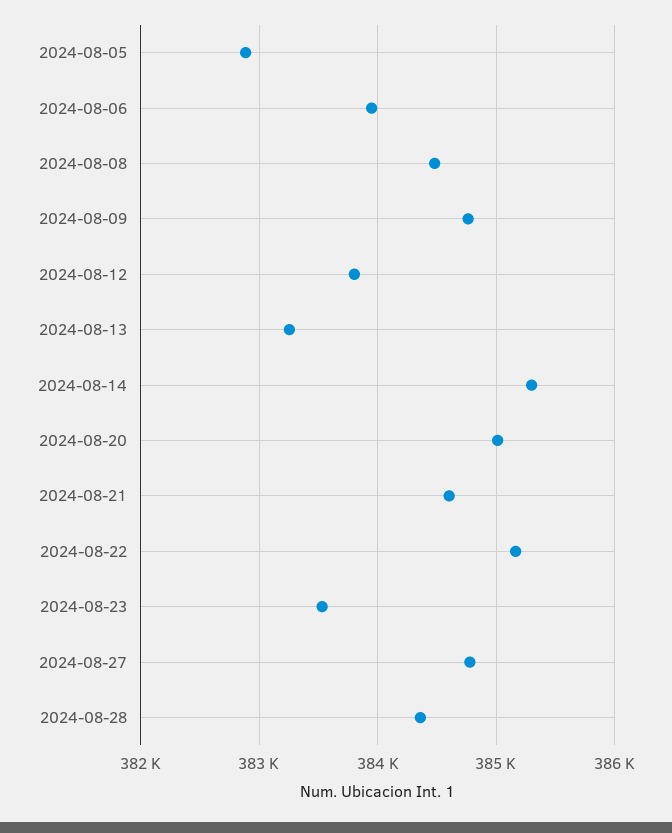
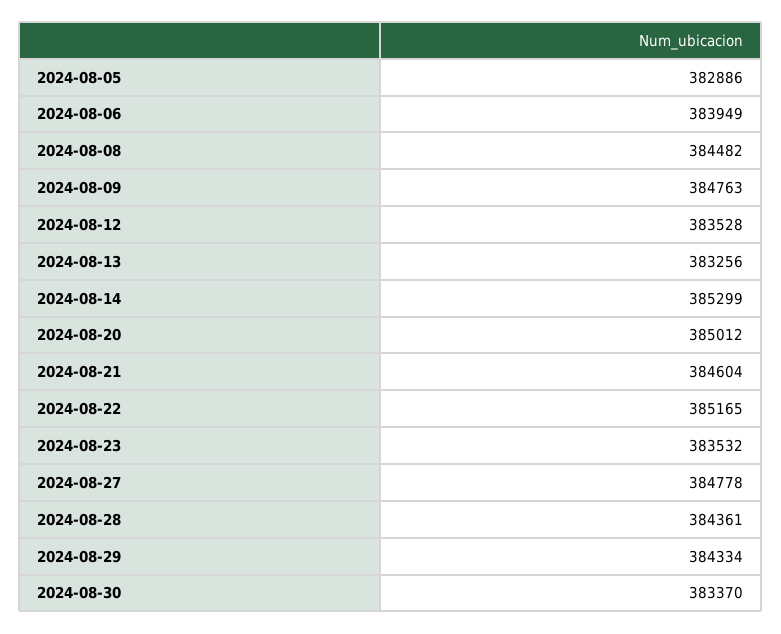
2024-08-12: 383800 -> 383528
2024-08-29: none -> 384334
2024-08-30: none -> 383370

